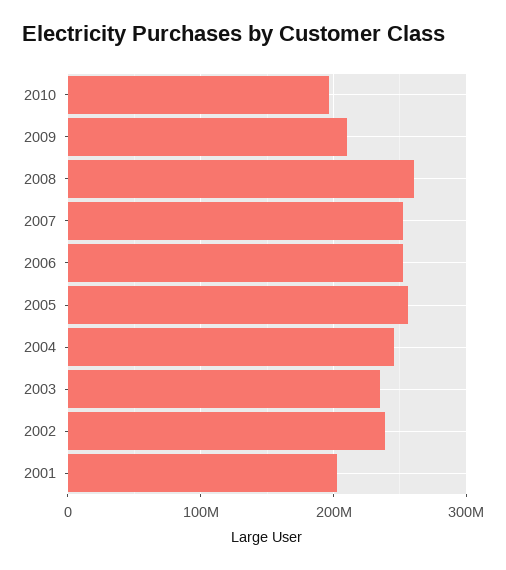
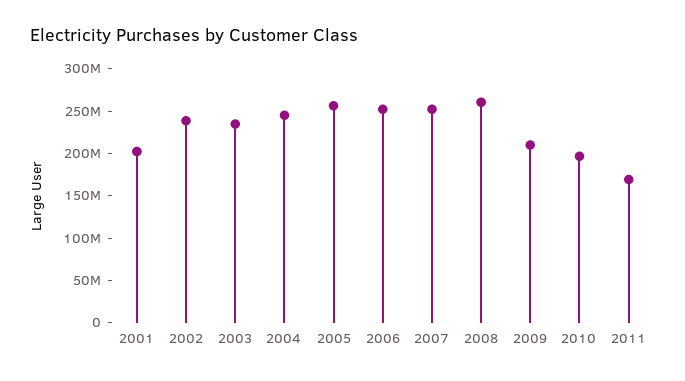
2011: none -> 170000000

